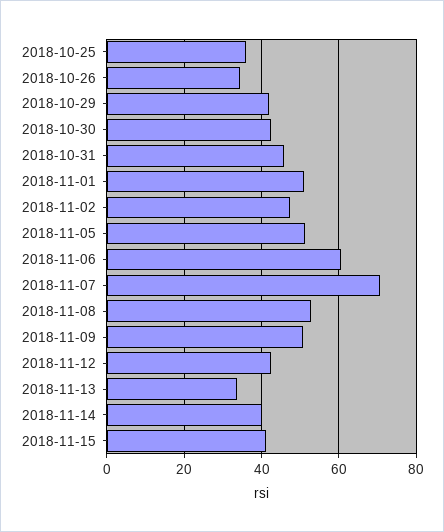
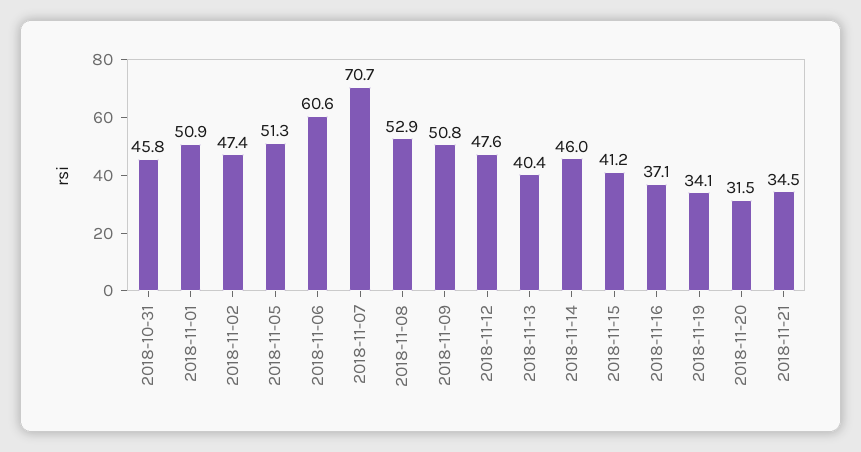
2018-10-25: 36 -> none
2018-10-26: 34 -> none
2018-10-29: 42 -> none
2018-10-30: 42 -> none
2018-11-12: 42 -> 47.6
2018-11-13: 34 -> 40.4
2018-11-14: 40 -> 46
2018-11-16: none -> 37.1
2018-11-19: none -> 34.1
2018-11-20: none -> 31.5
2018-11-21: none -> 34.5

